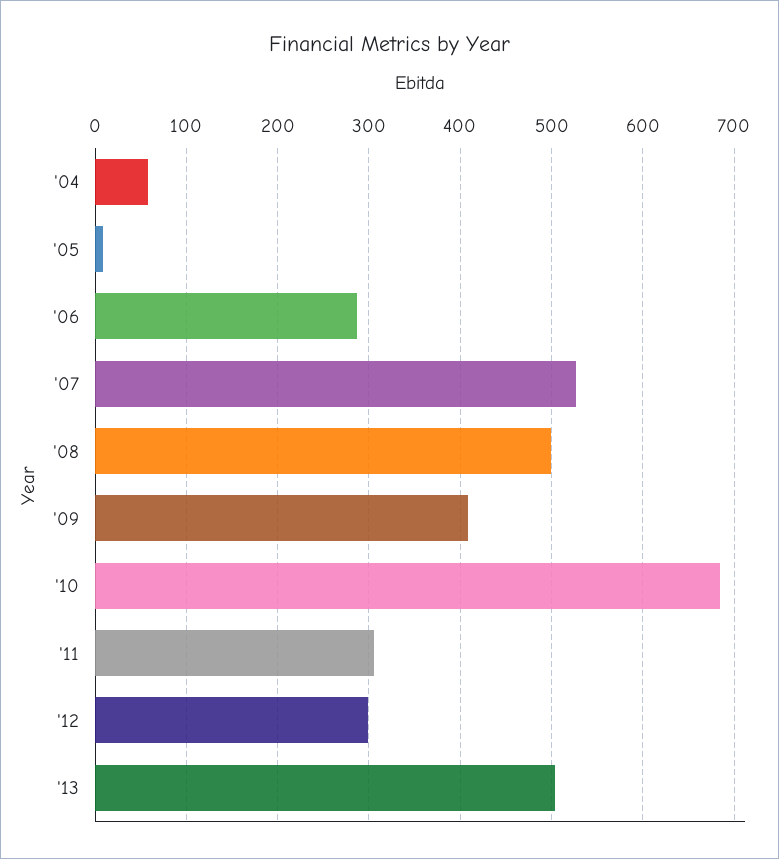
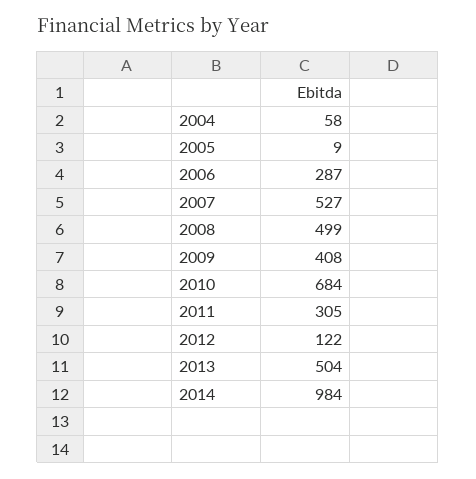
'12: 300 -> 122
2014: none -> 984

